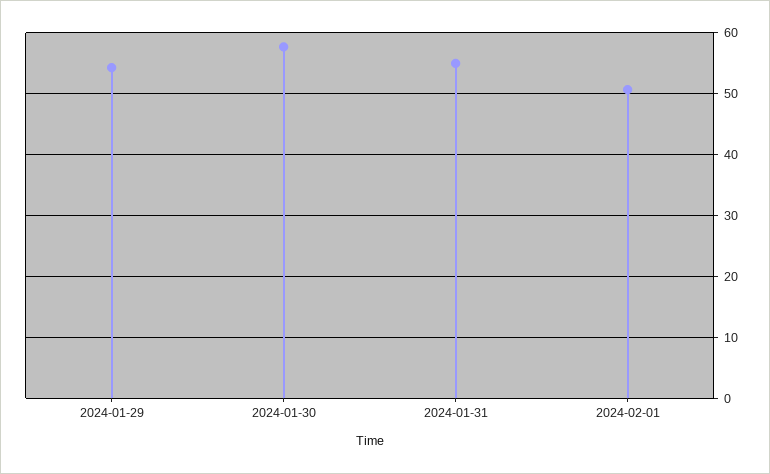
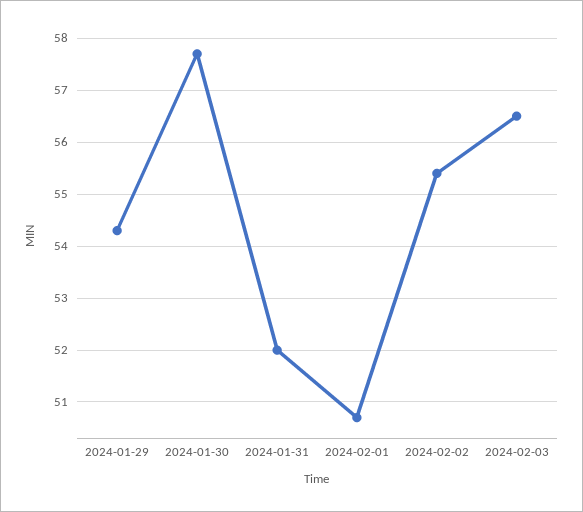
2024-01-31: 55 -> 52
2024-02-02: none -> 55.5
2024-02-03: none -> 56.5

